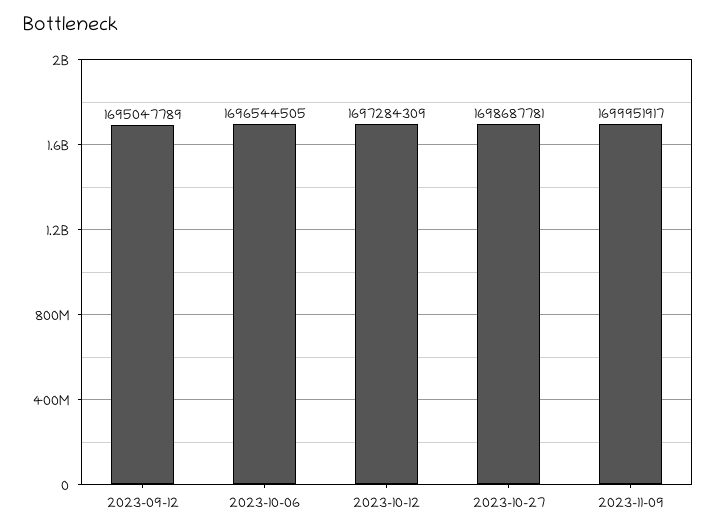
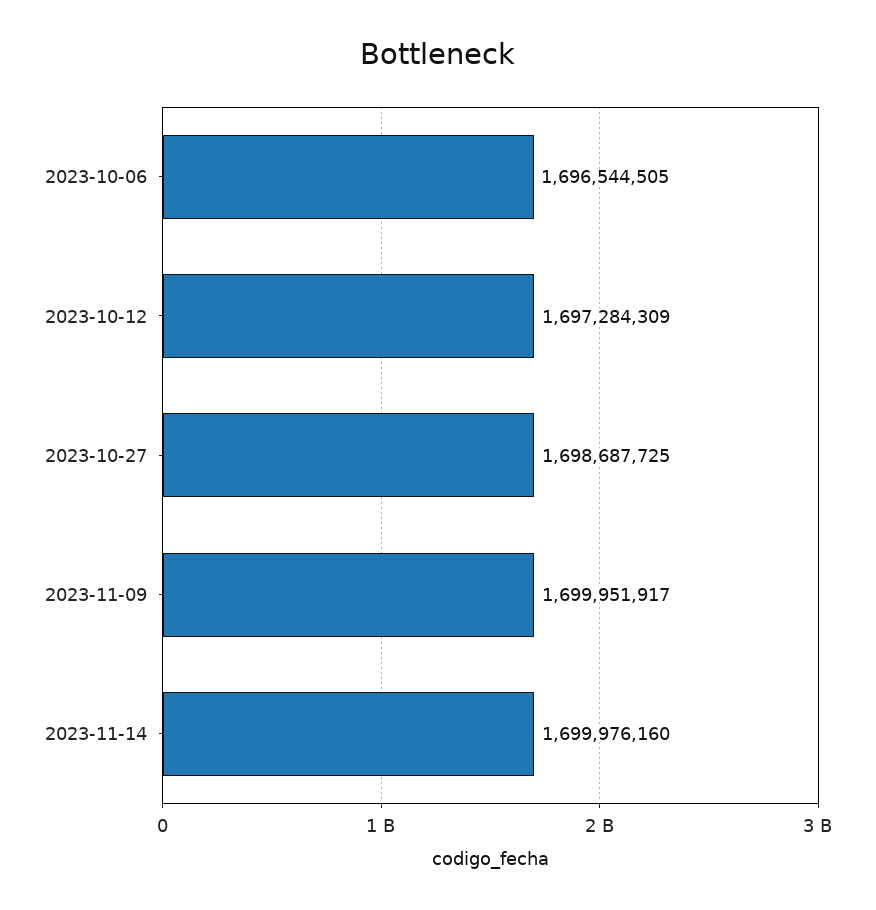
2023-09-12: 1695047789 -> none
2023-10-27: 1698687781 -> 1698687725
2023-11-14: none -> 1699976160

